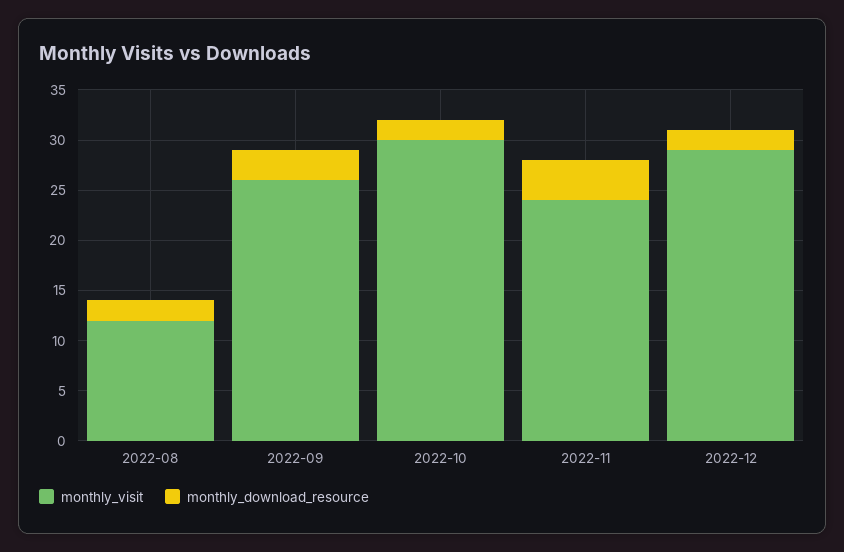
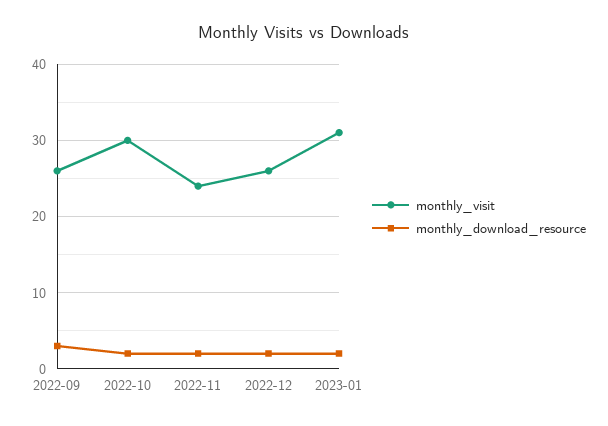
monthly_visit, 2022-08: 12 -> none
monthly_download_resource, 2022-08: 2 -> none
monthly_download_resource, 2022-11: 4 -> 2
monthly_visit, 2022-12: 29 -> 26
monthly_visit, 2023-01: none -> 31
monthly_download_resource, 2023-01: none -> 2

